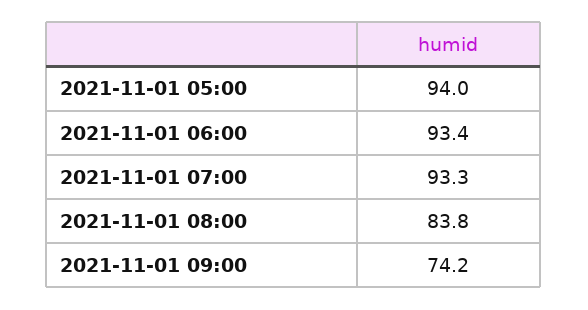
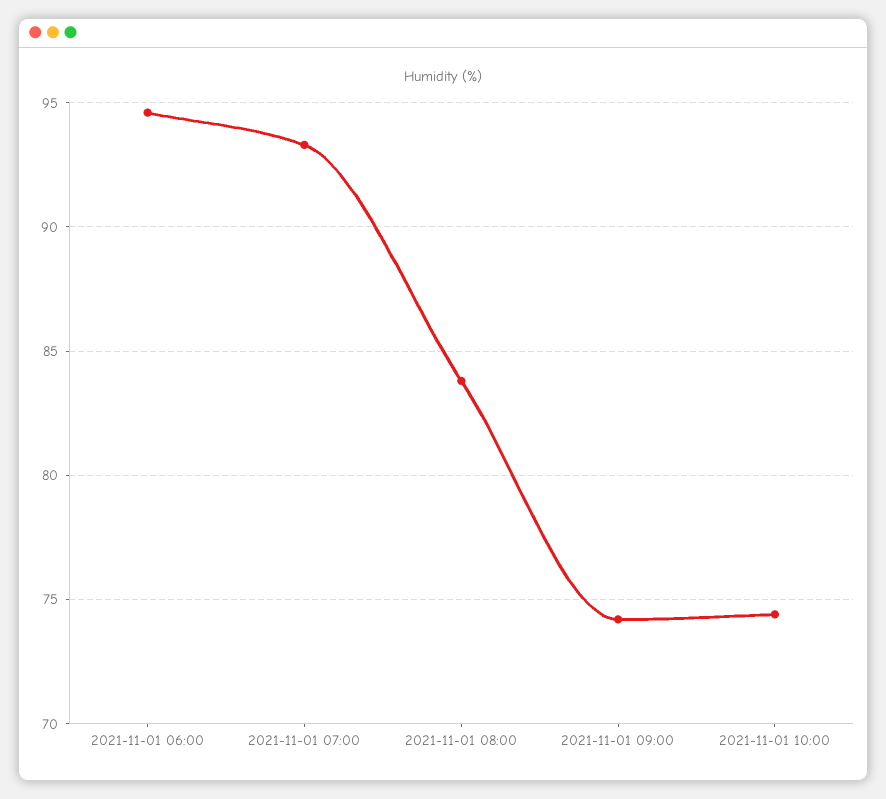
2021-11-01 05:00: 94 -> none
2021-11-01 06:00: 93.4 -> 94.5
2021-11-01 10:00: none -> 74.5

